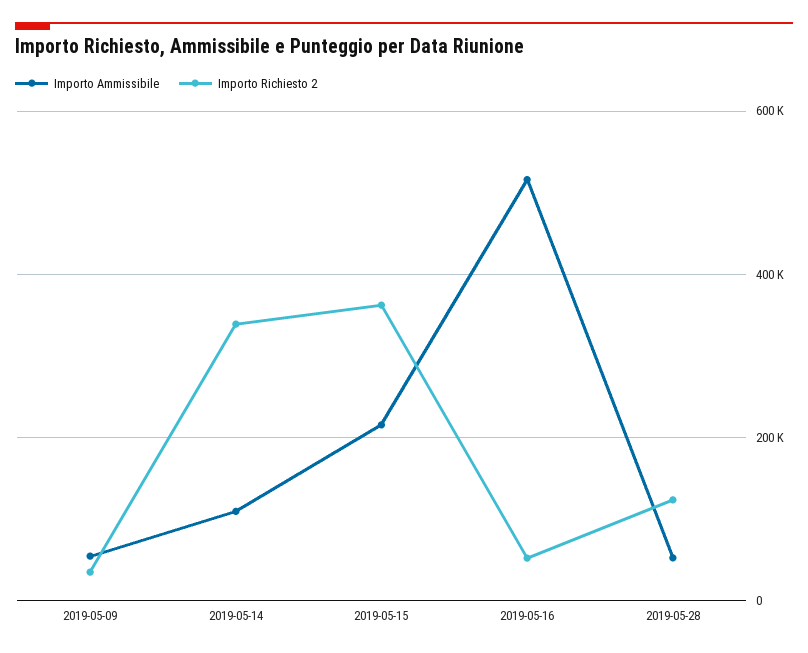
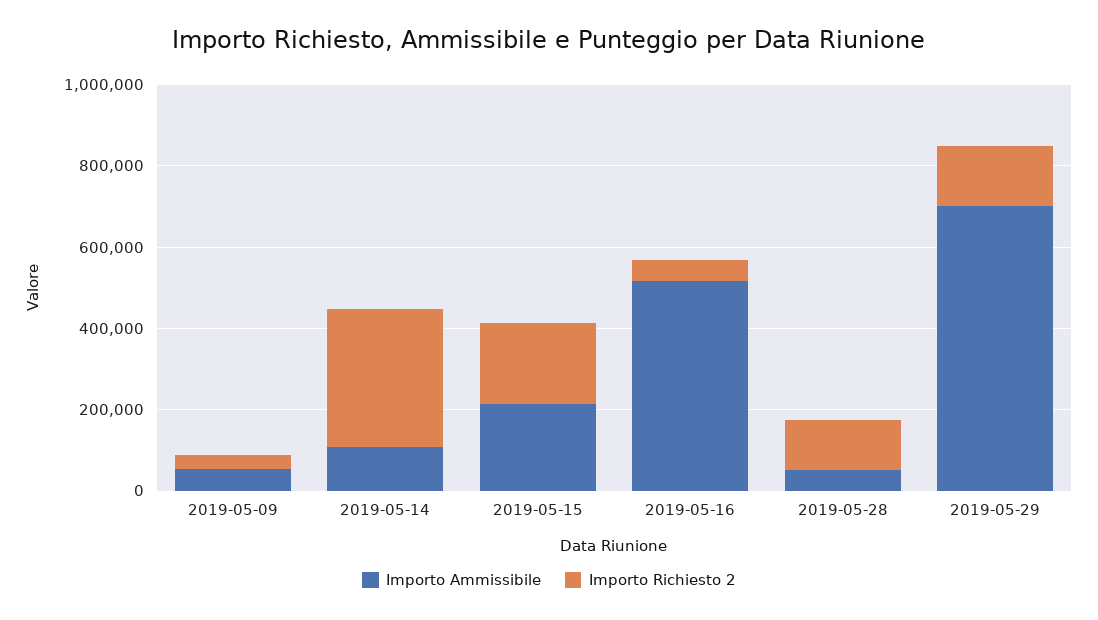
Importo Richiesto 2, 2019-05-15: 360000 -> 200000
Importo Ammissibile, 2019-05-29: none -> 700000
Importo Richiesto 2, 2019-05-29: none -> 150000

